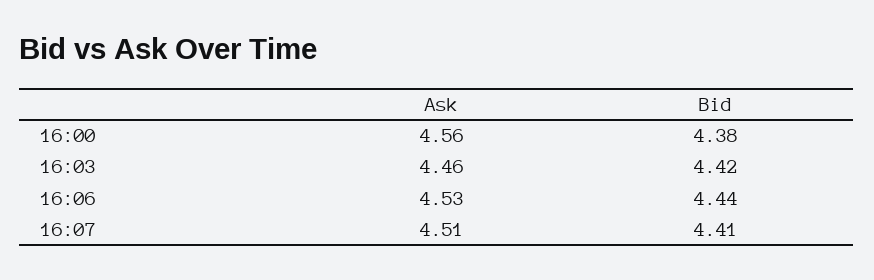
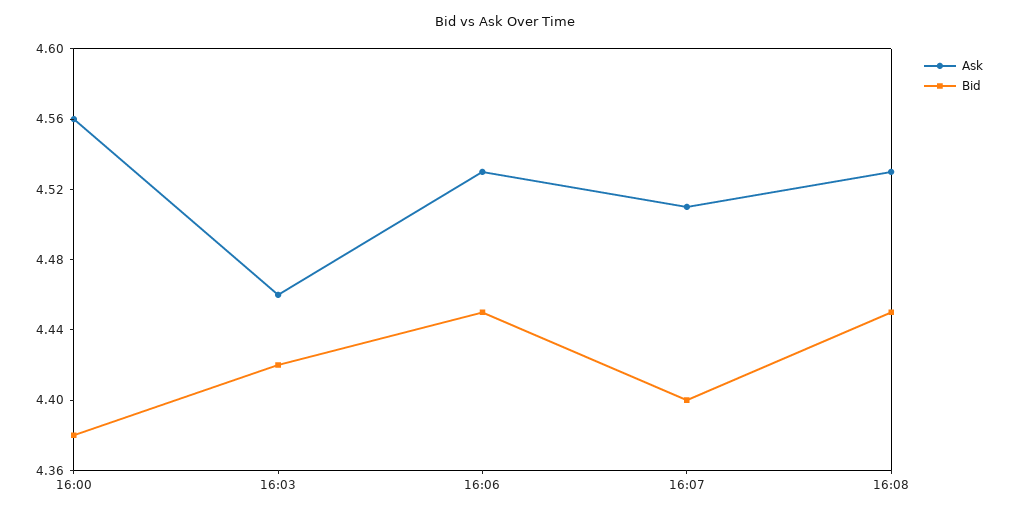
Bid, 16:06: 4.44 -> 4.45
Bid, 16:07: 4.41 -> 4.4
Ask, 16:08: none -> 4.53
Bid, 16:08: none -> 4.45

